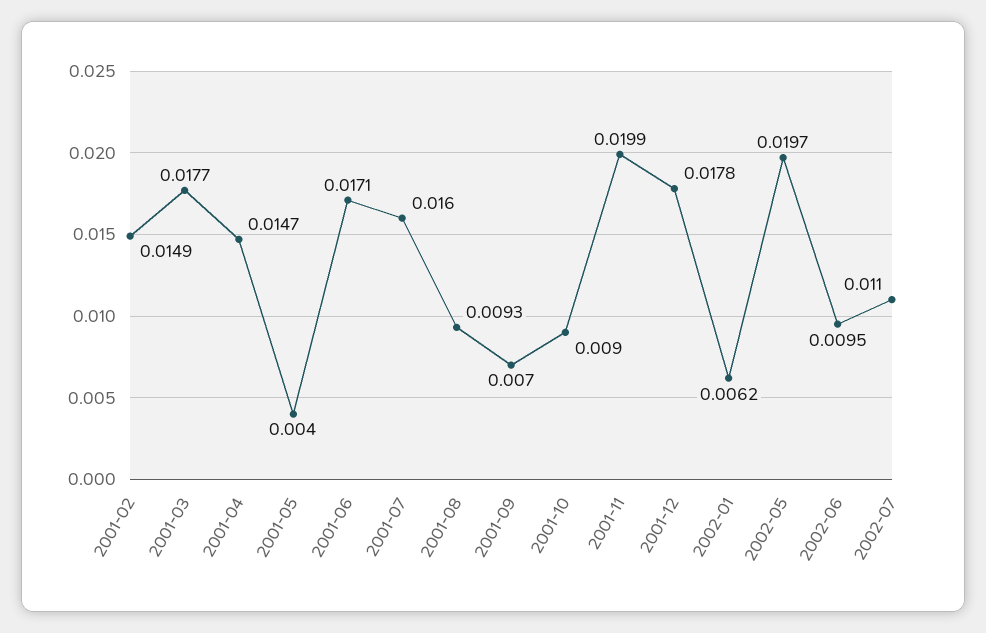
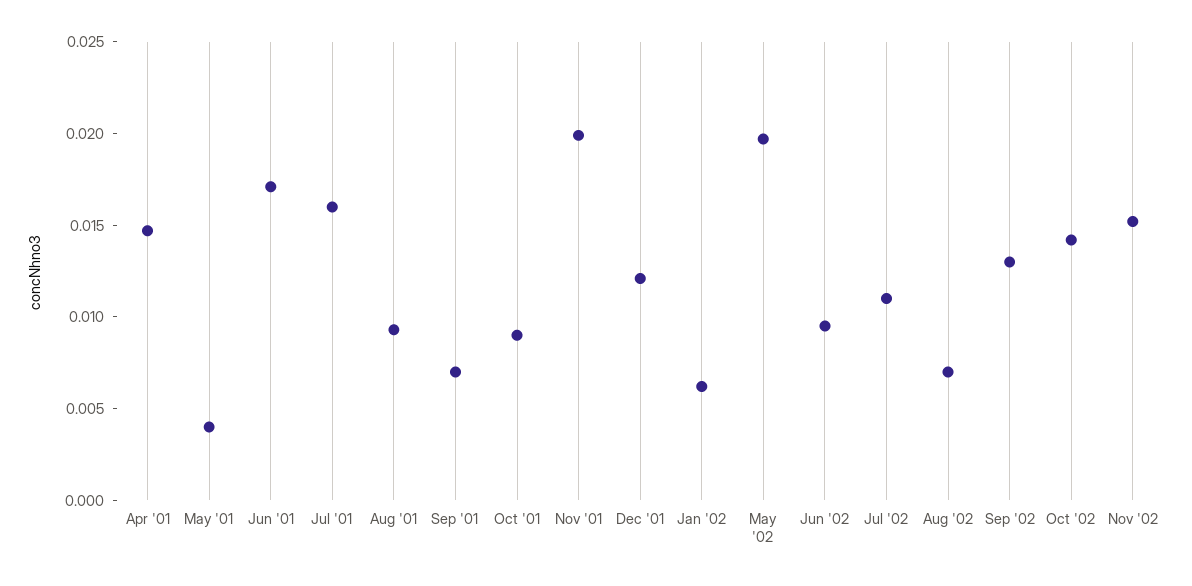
2001-02: 0.0149 -> none
2001-03: 0.0177 -> none
2001-12: 0.0178 -> 0.012
Aug '02: none -> 0.007
Sep '02: none -> 0.013
Oct '02: none -> 0.014
Nov '02: none -> 0.015

